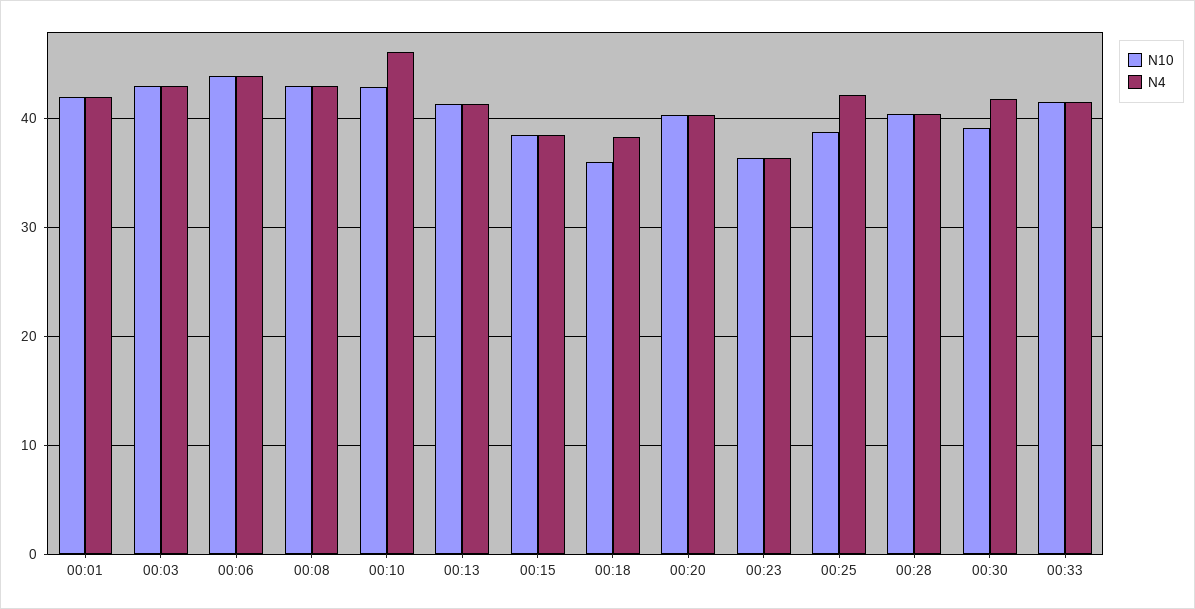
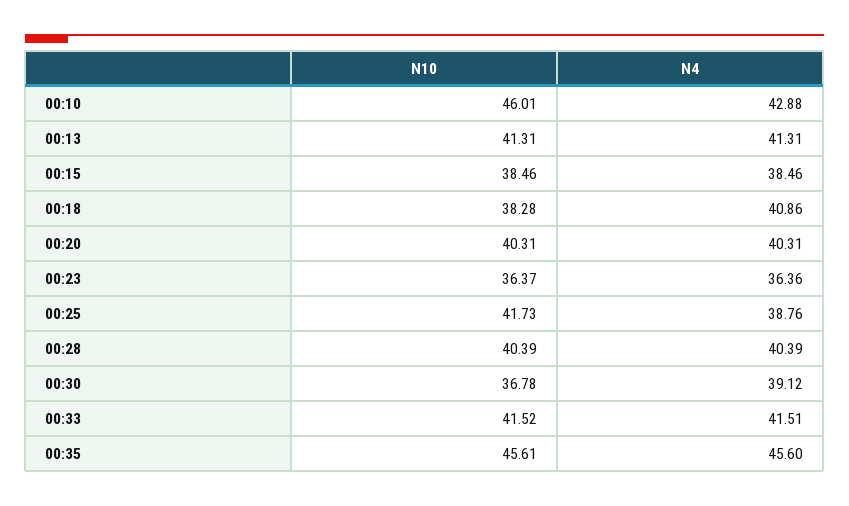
N10, 00:01: 42 -> none
N4, 00:01: 42 -> none
N10, 00:03: 43 -> none
N4, 00:03: 43 -> none
N10, 00:06: 44 -> none
N4, 00:06: 44 -> none
N10, 00:08: 43 -> none
N4, 00:08: 43 -> none
N10, 00:10: 43 -> 46.01
N4, 00:10: 46 -> 42.88
N10, 00:18: 36 -> 38.28
N4, 00:18: 38 -> 40.86
N10, 00:25: 39 -> 41.73
N4, 00:25: 42 -> 38.76
N10, 00:30: 39 -> 36.78
N4, 00:30: 42 -> 39.12
N10, 00:35: none -> 45.61
N4, 00:35: none -> 45.6

